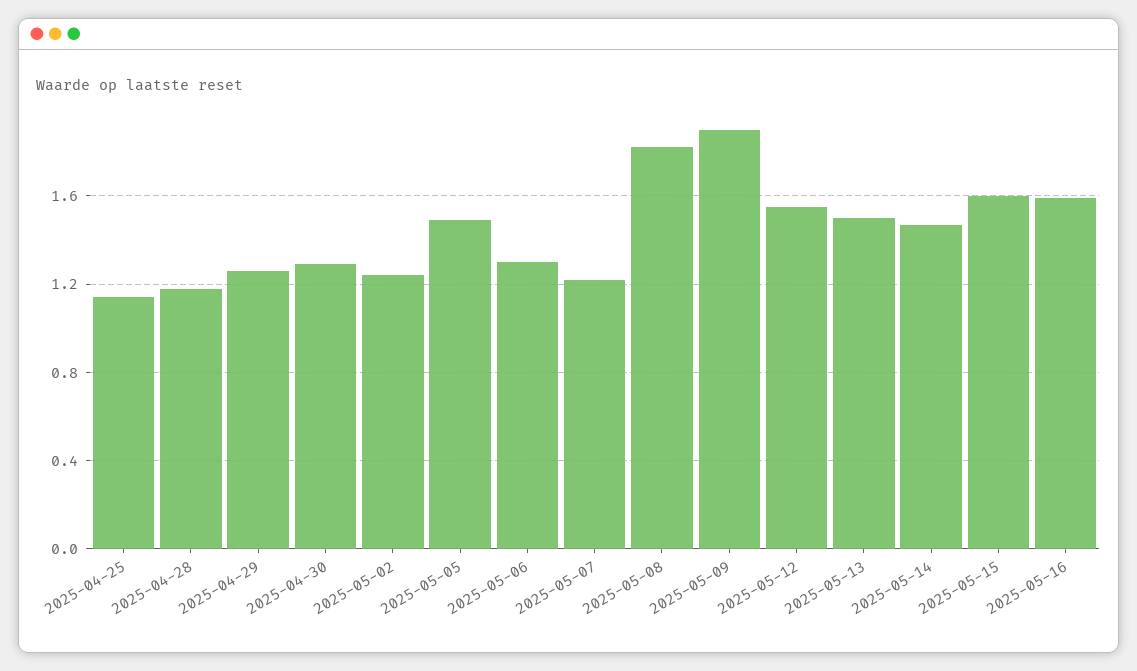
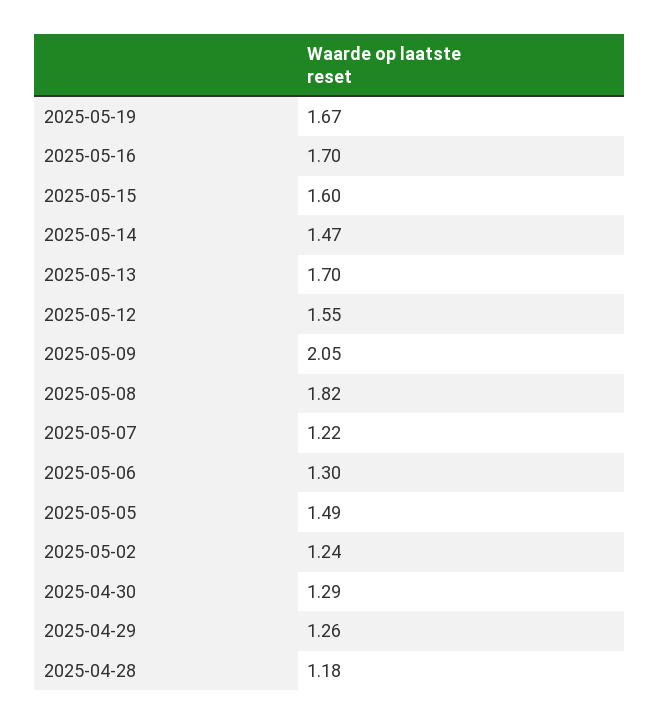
2025-04-25: 1.15 -> none
2025-05-09: 1.9 -> 2.05
2025-05-13: 1.5 -> 1.7
2025-05-16: 1.6 -> 1.7
2025-05-19: none -> 1.67

